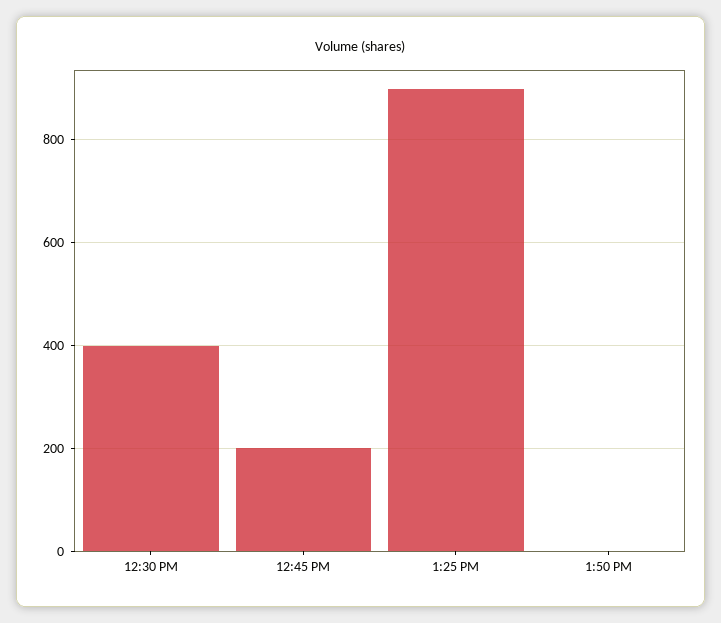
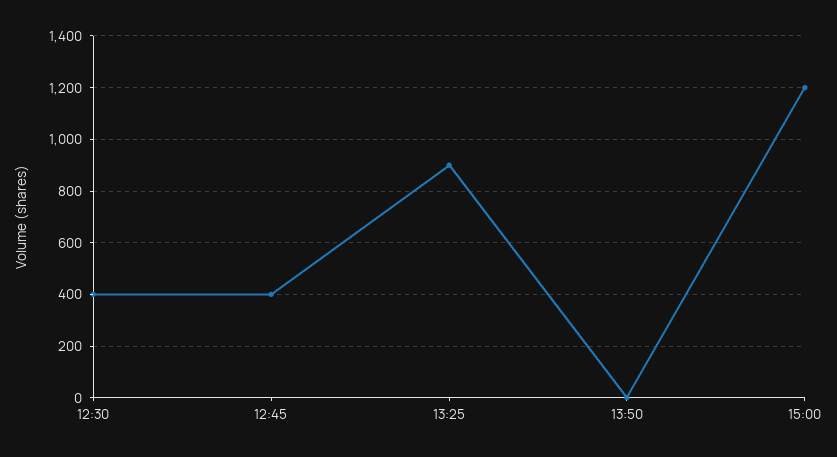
12:45 PM: 200 -> 400
15:00: none -> 1200

